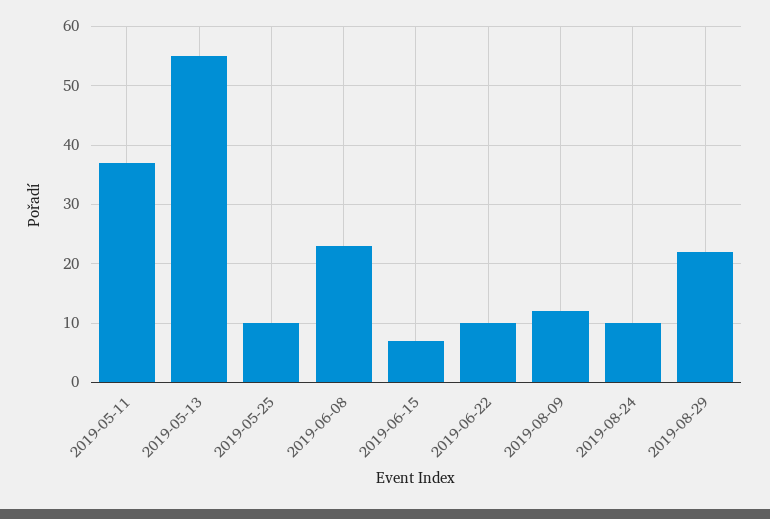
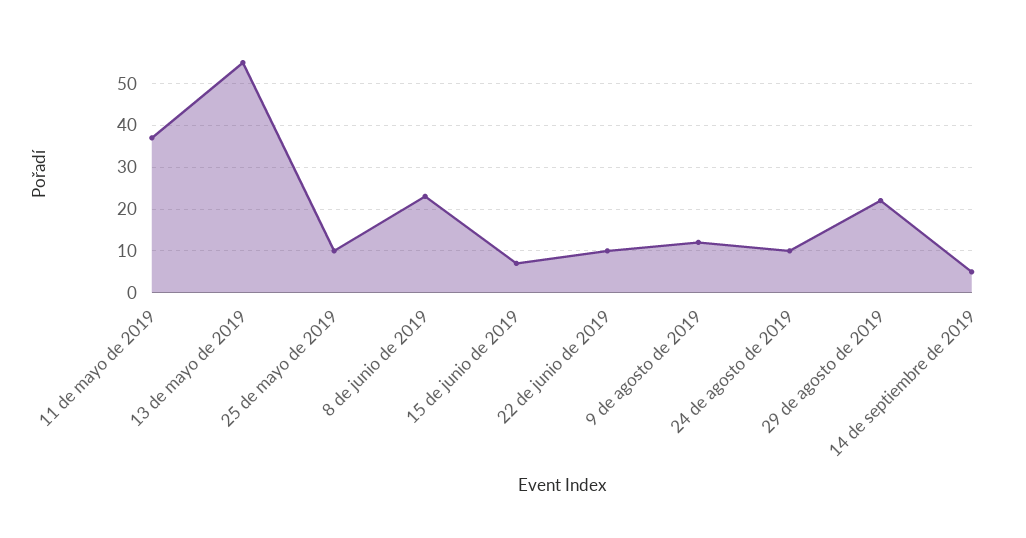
14 de septiembre de 2019: none -> 5

